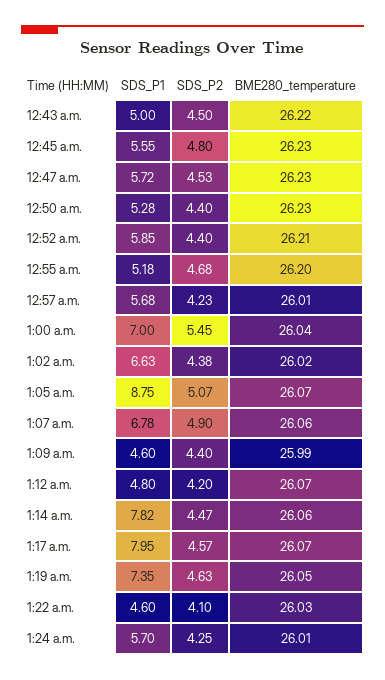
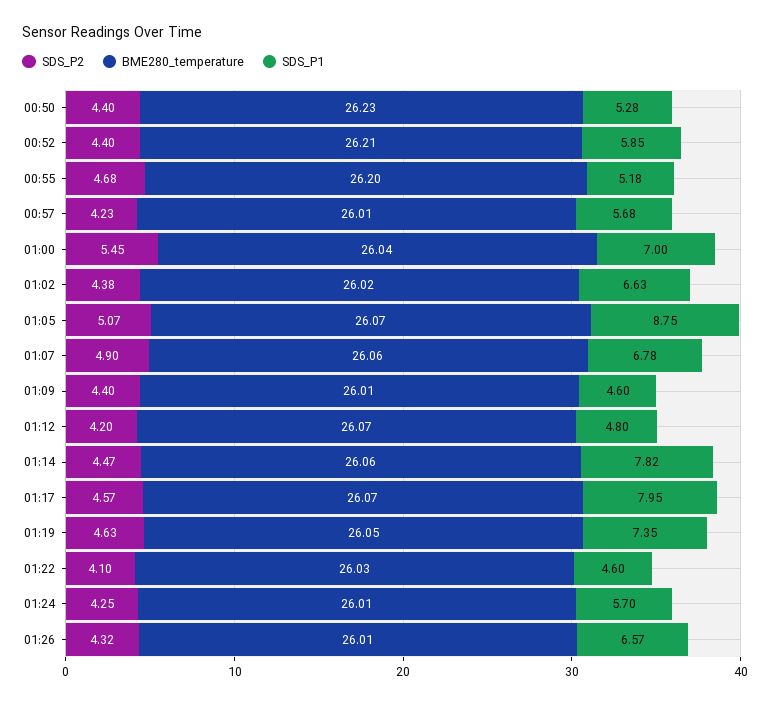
SDS_P1, 12:43 a.m.: 5 -> none
SDS_P2, 12:43 a.m.: 4.5 -> none
BME280_temperature, 12:43 a.m.: 26.22 -> none
SDS_P1, 12:45 a.m.: 5.55 -> none
SDS_P2, 12:45 a.m.: 4.8 -> none
BME280_temperature, 12:45 a.m.: 26.23 -> none
SDS_P1, 12:47 a.m.: 5.72 -> none
SDS_P2, 12:47 a.m.: 4.53 -> none
BME280_temperature, 12:47 a.m.: 26.23 -> none
BME280_temperature, 1:09 a.m.: 25.99 -> 26.01
SDS_P2, 01:26: none -> 4.32
BME280_temperature, 01:26: none -> 26.01
SDS_P1, 01:26: none -> 6.57

